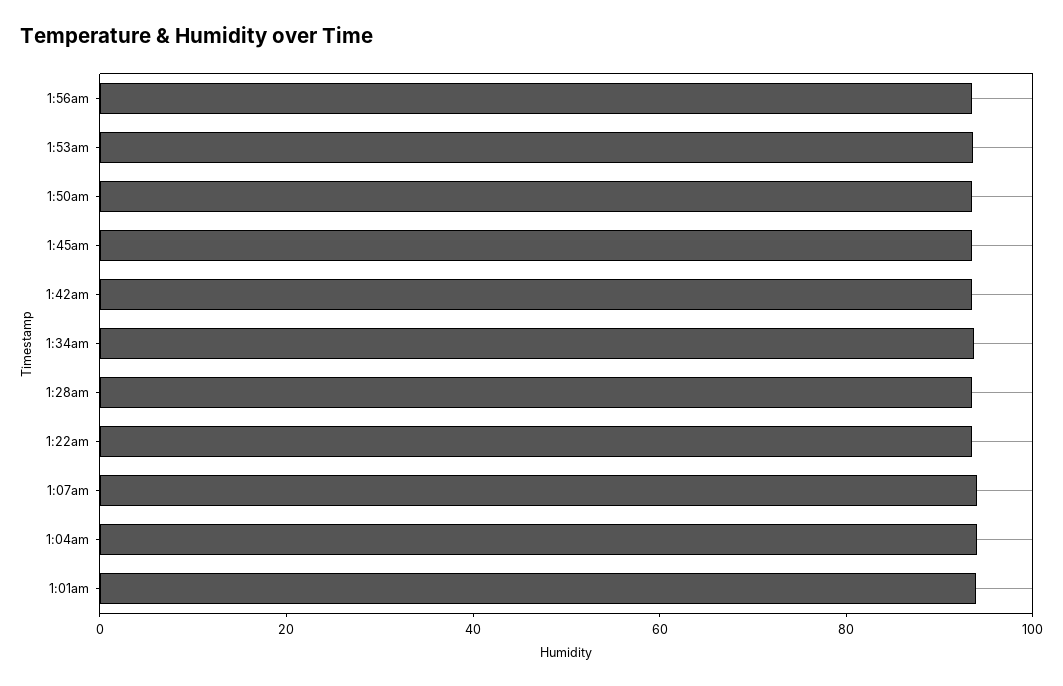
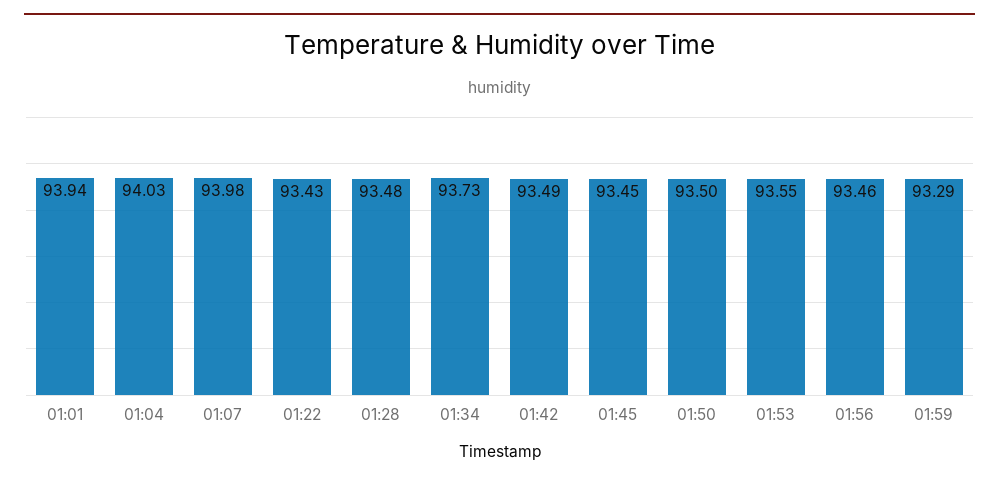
01:59: none -> 93.29

